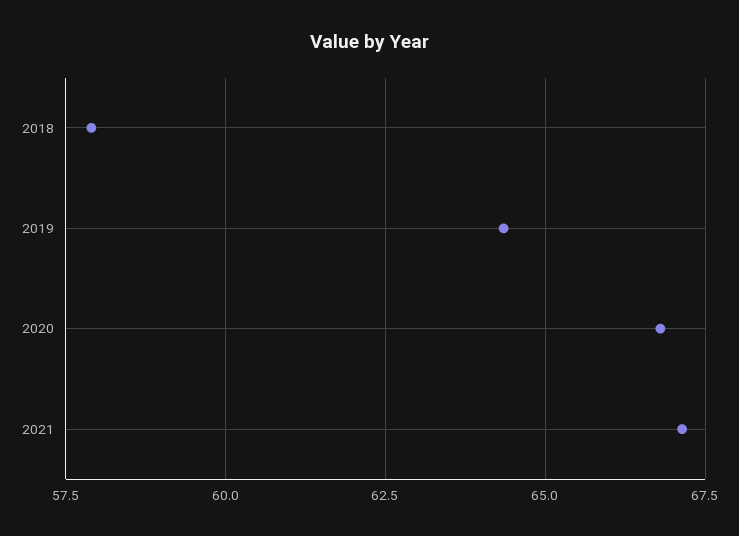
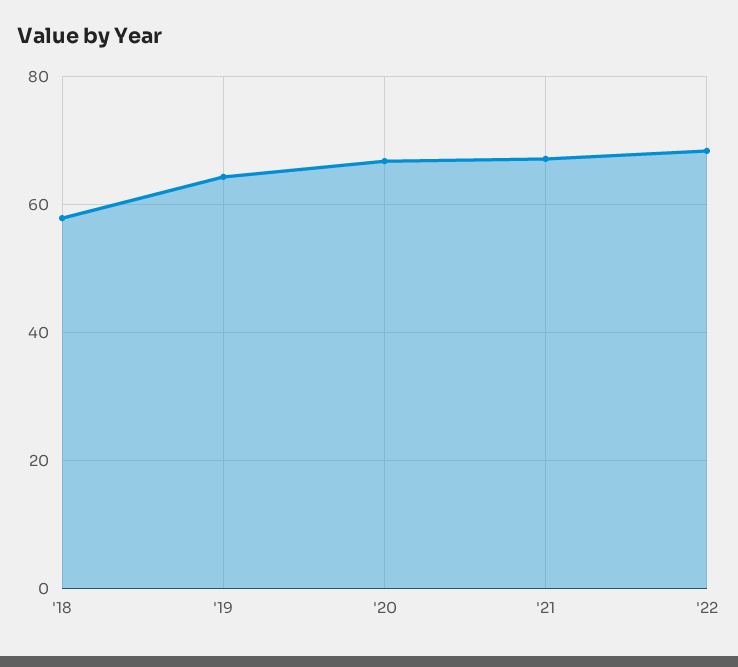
'22: none -> 68

